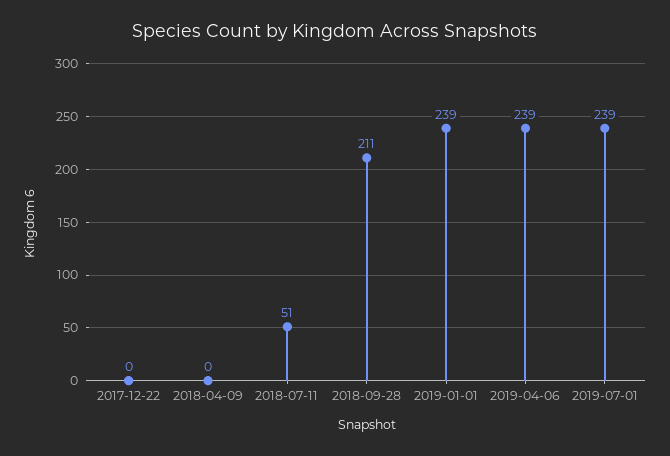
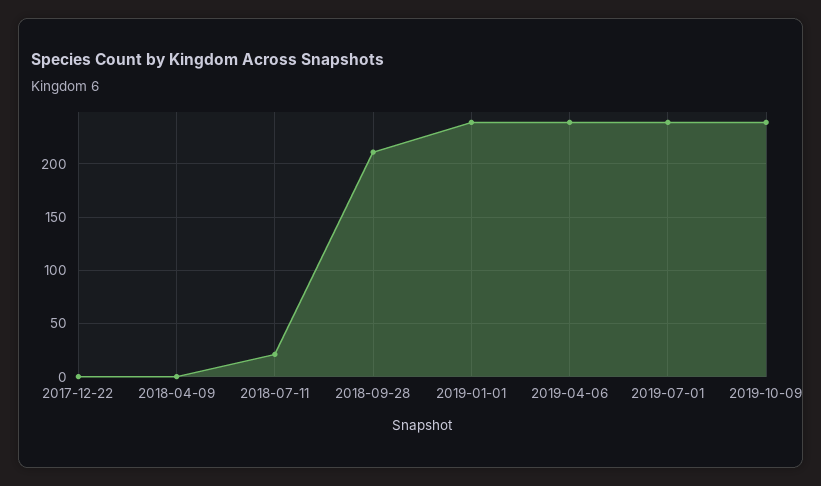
2018-07-11: 51 -> 20
2019-10-09: none -> 240

